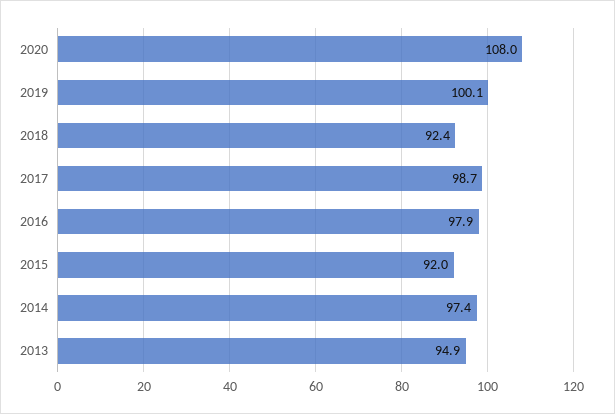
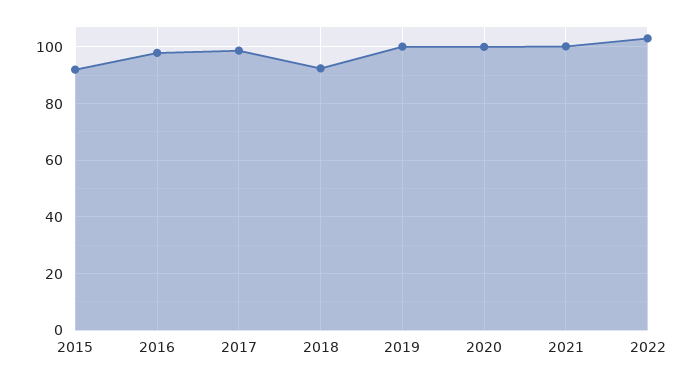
2020: 108 -> 100
2014: 97.4 -> none
2013: 94.9 -> none
2021: none -> 100
2022: none -> 102.5

